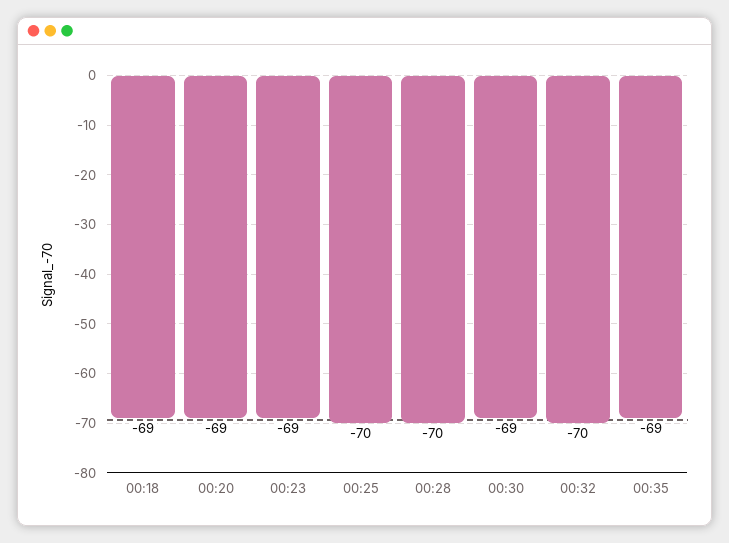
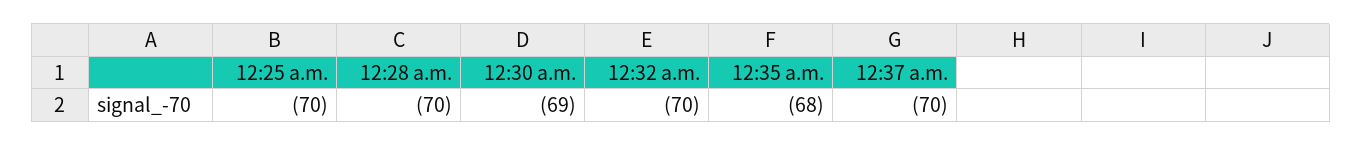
00:18: -69 -> none
00:20: -69 -> none
00:23: -69 -> none
00:35: -69 -> -68
12:37 a.m.: none -> -70

